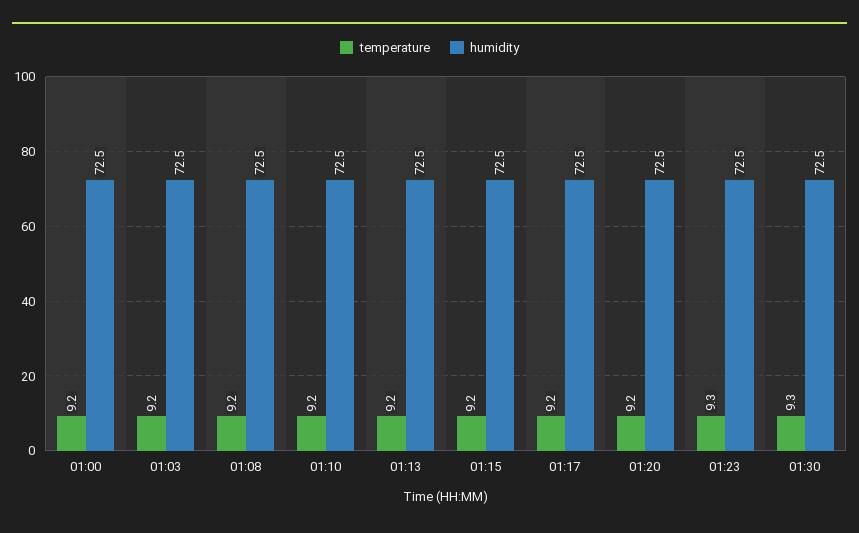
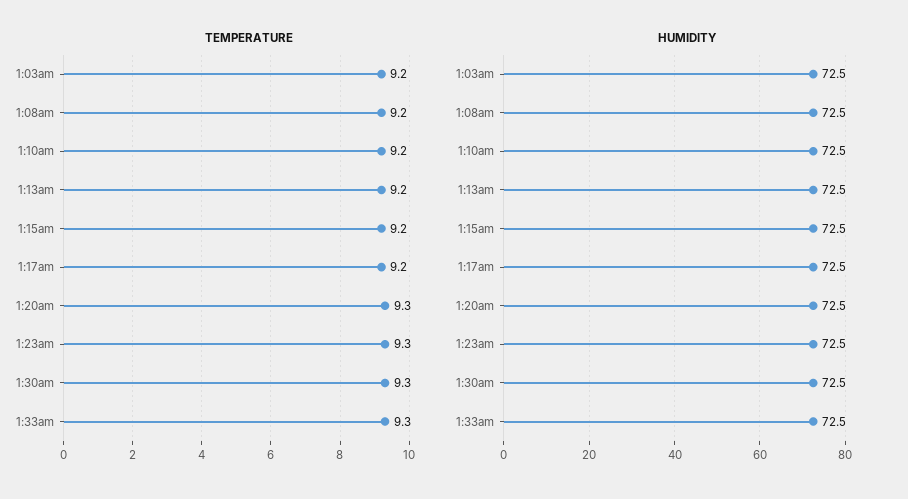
temperature, 01:00: 9.2 -> none
humidity, 01:00: 72.5 -> none
temperature, 01:20: 9.2 -> 9.3
temperature, 1:33am: none -> 9.3
humidity, 1:33am: none -> 72.5

